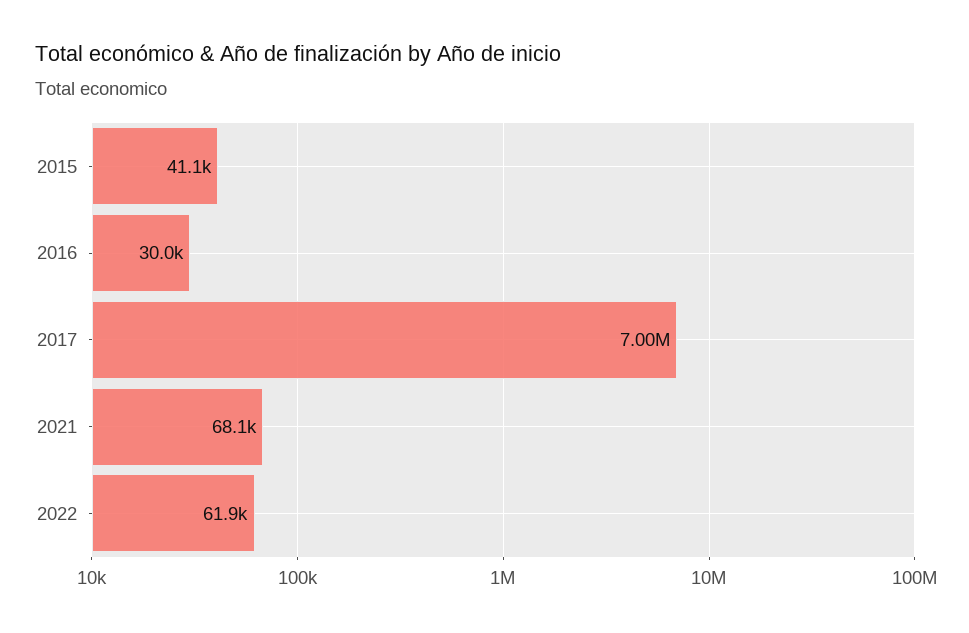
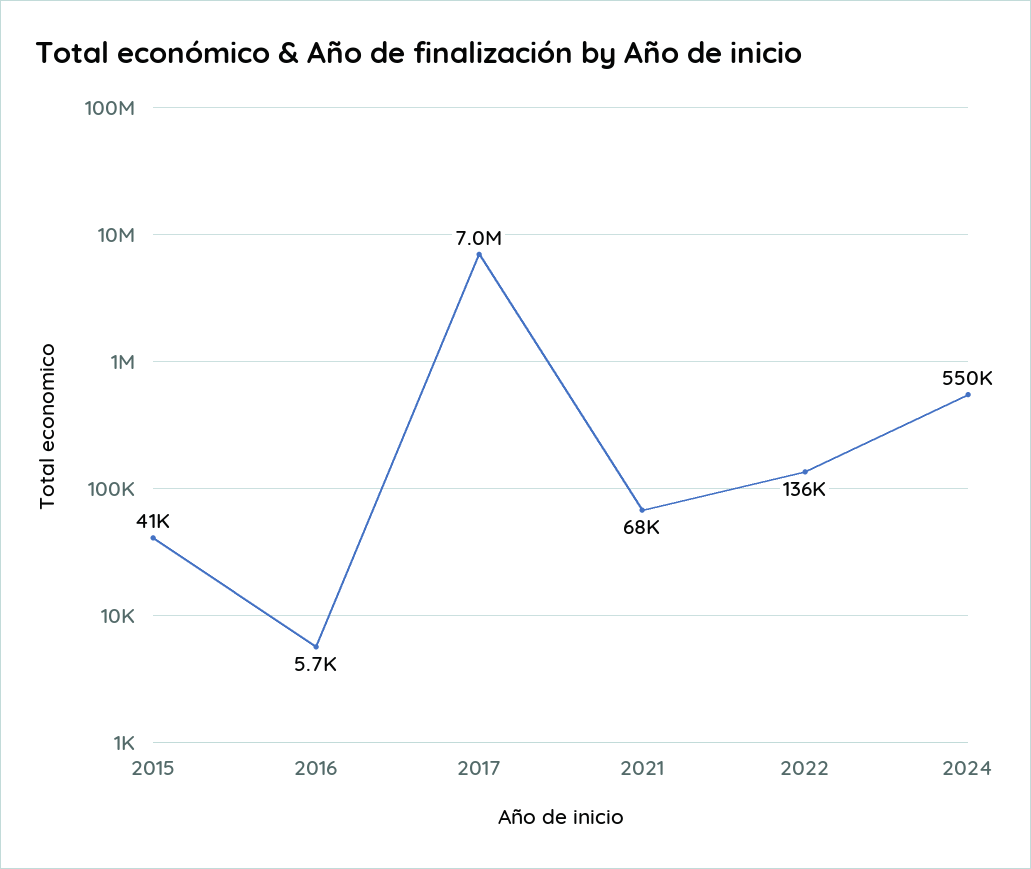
2016: 30000 -> 5700
2022: 61900 -> 136000
2024: none -> 550000

